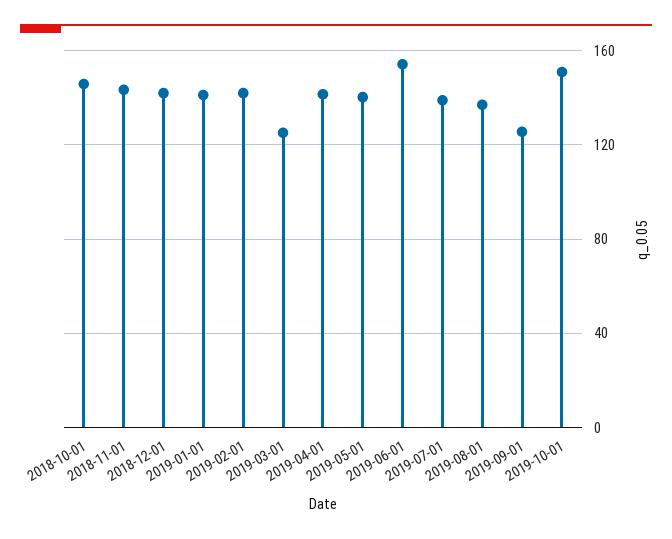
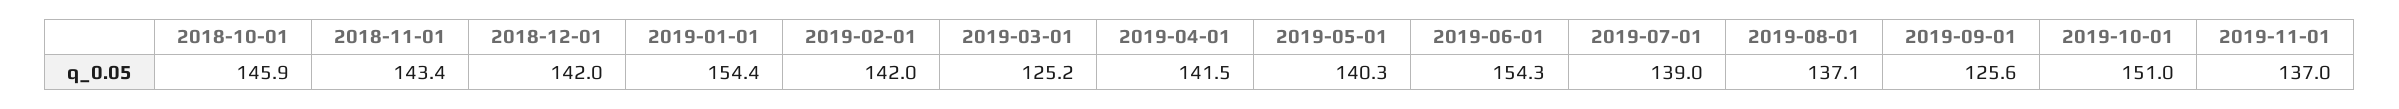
2019-01-01: 140 -> 154.4
2019-11-01: none -> 137

